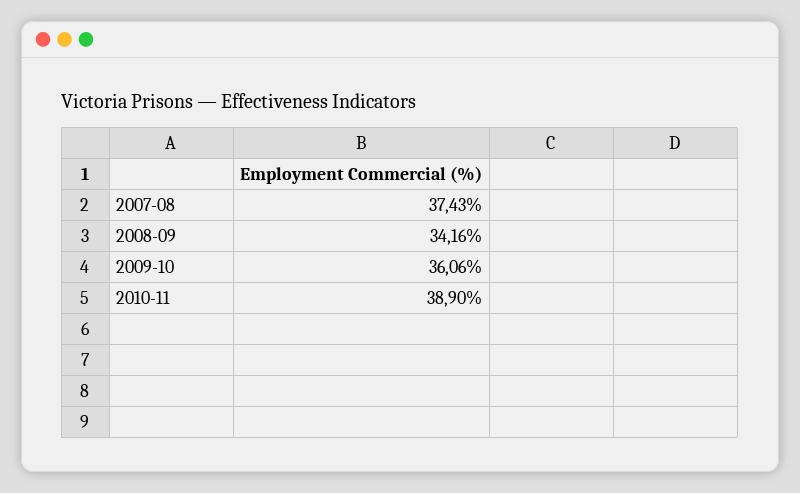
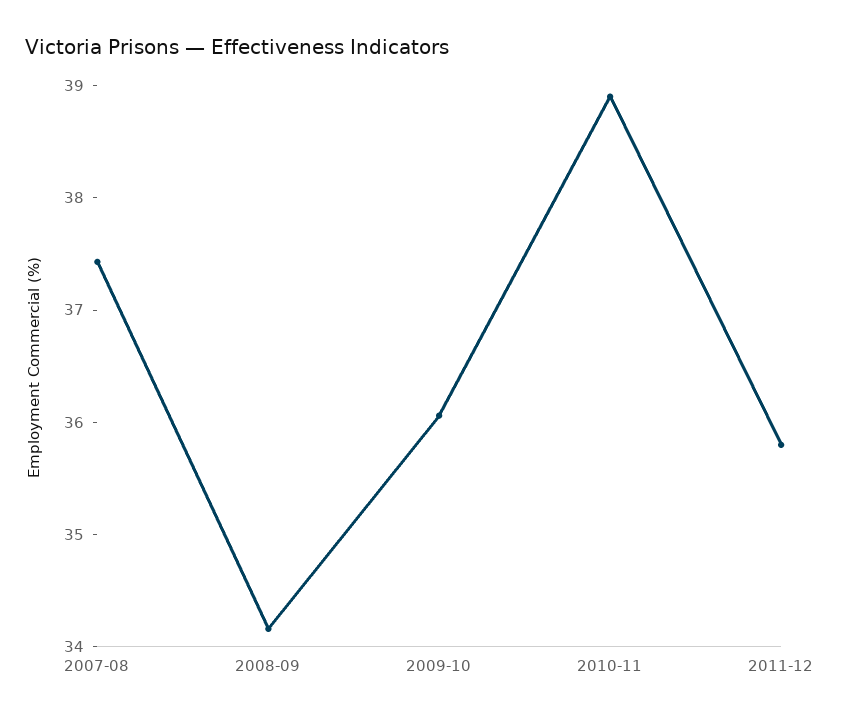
2011-12: none -> 35.8

